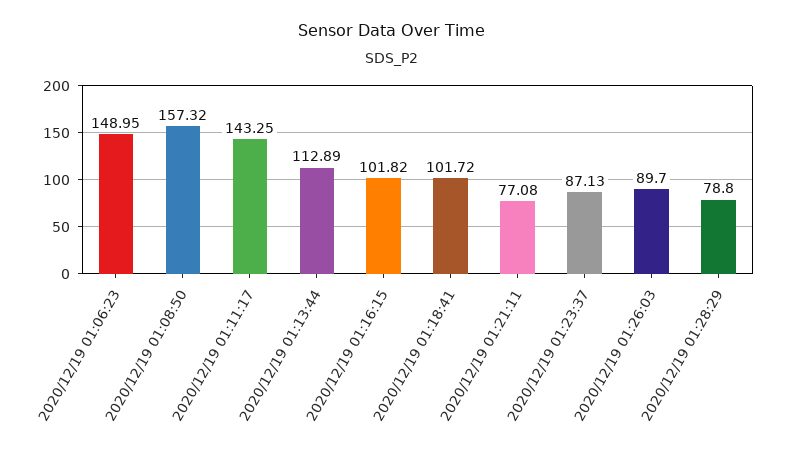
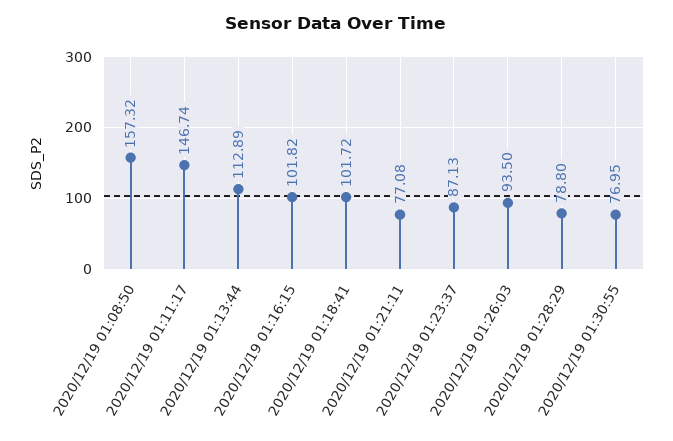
2020/12/19 01:06:23: 148.95 -> none
2020/12/19 01:11:17: 143.25 -> 146.74
2020/12/19 01:26:03: 89.7 -> 93.5
2020/12/19 01:30:55: none -> 76.95

